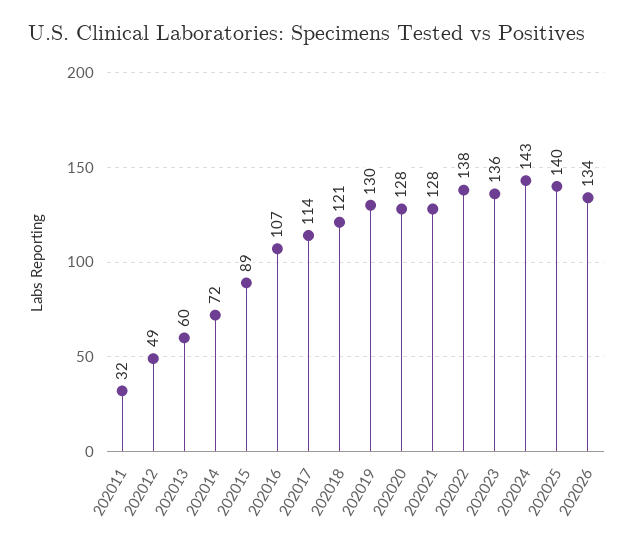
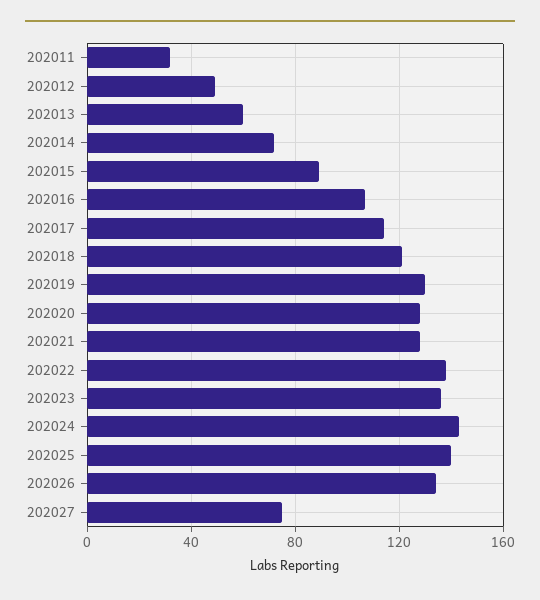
202027: none -> 75

